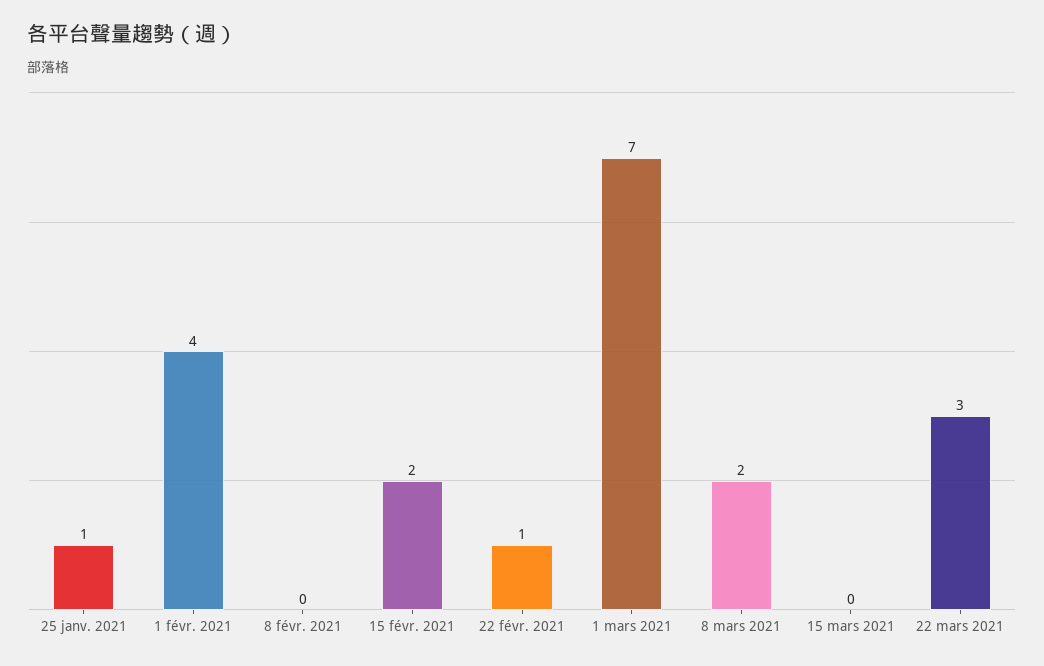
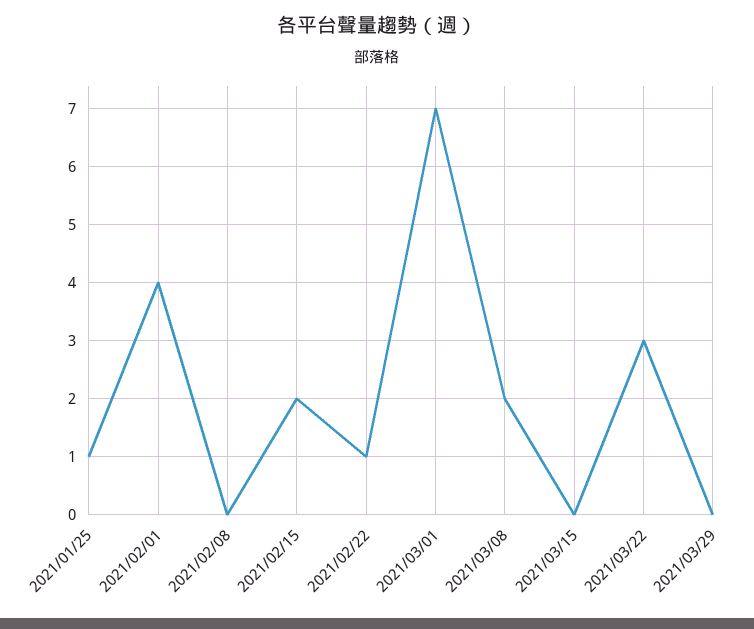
2021/03/29: none -> 0

